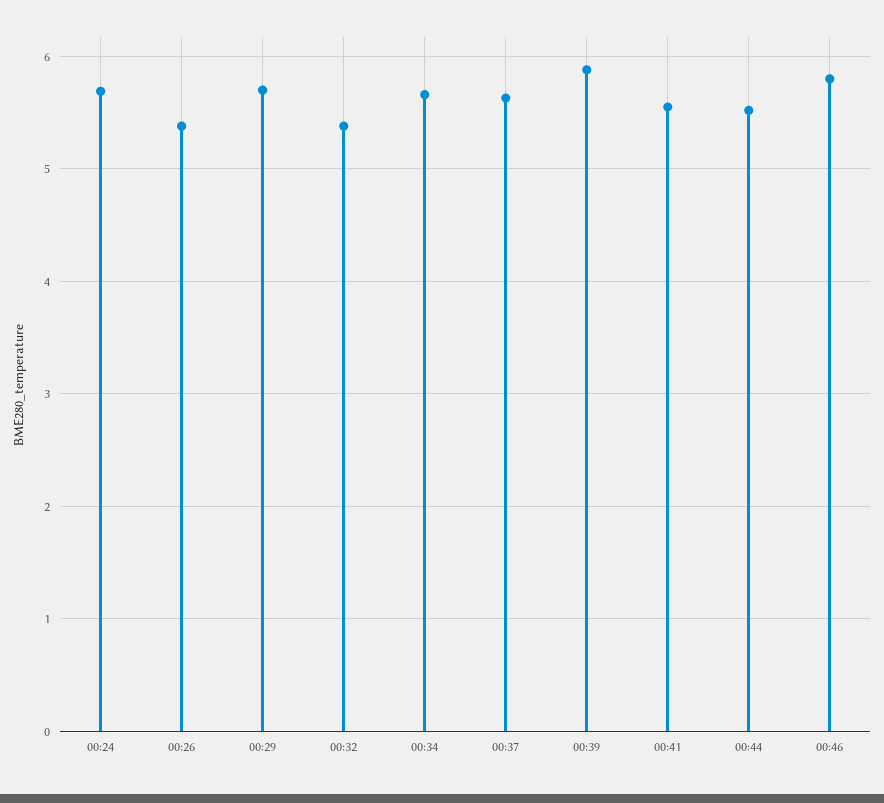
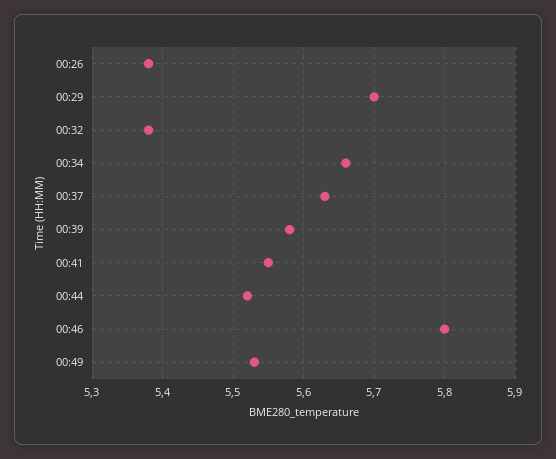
00:24: 5.7 -> none
00:39: 5.9 -> 5.58
00:49: none -> 5.53

